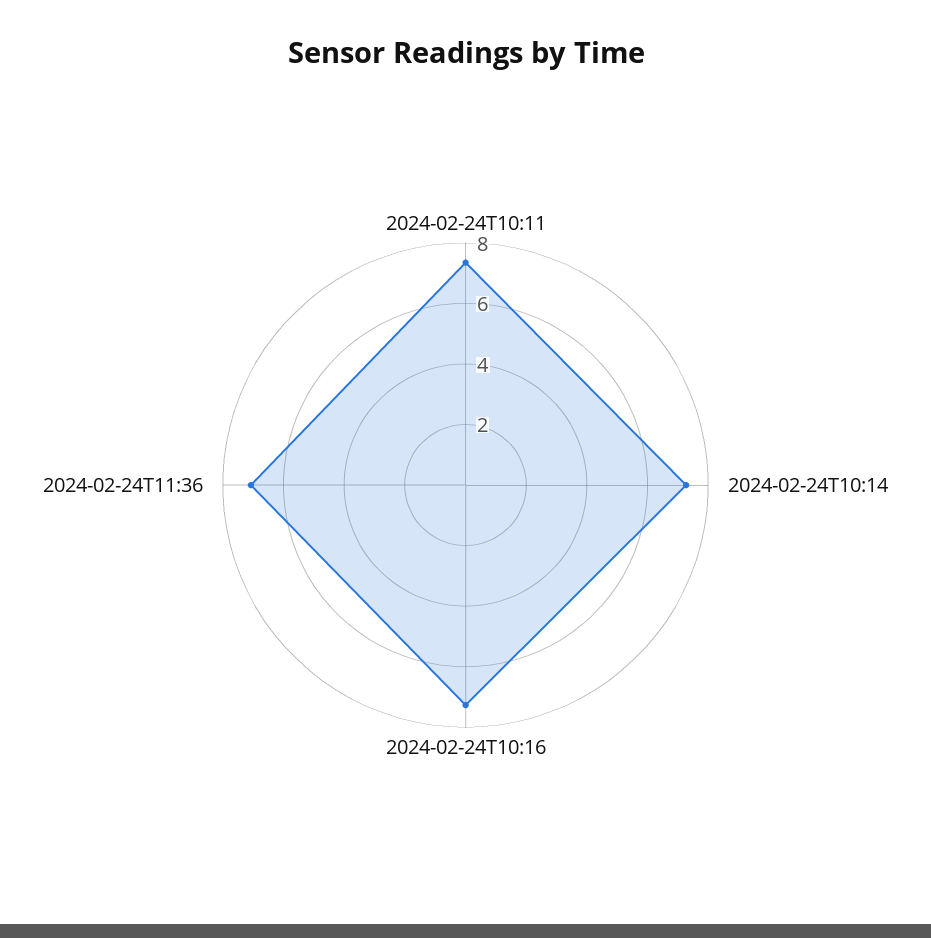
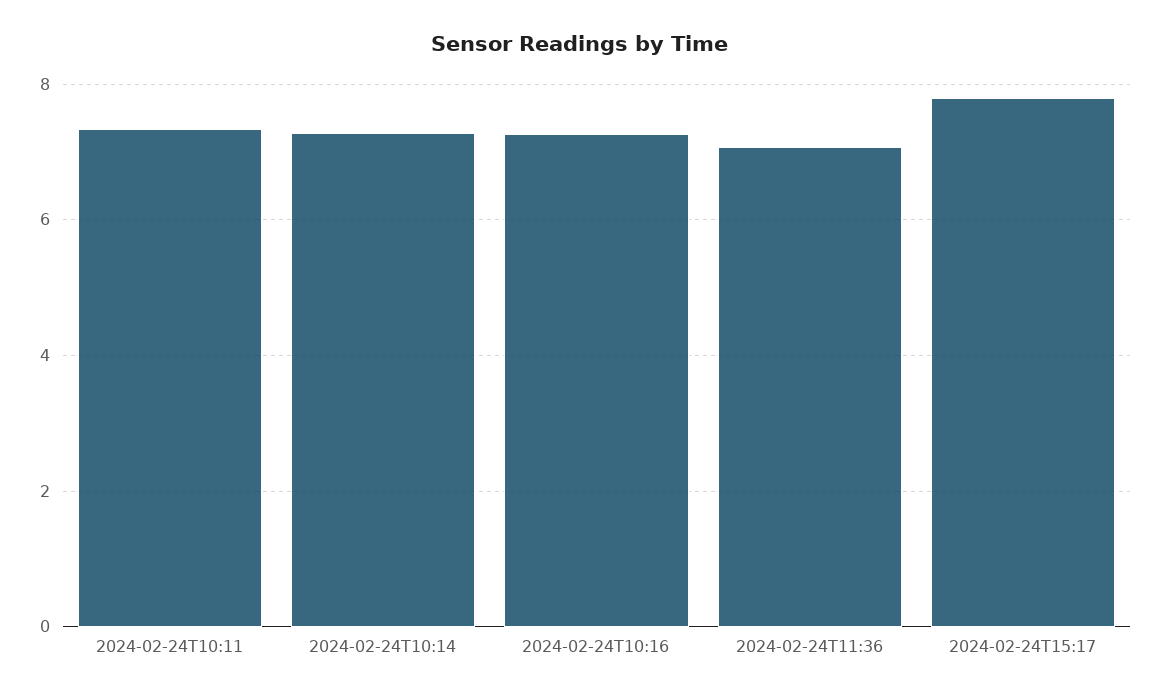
2024-02-24T15:17: none -> 7.8

